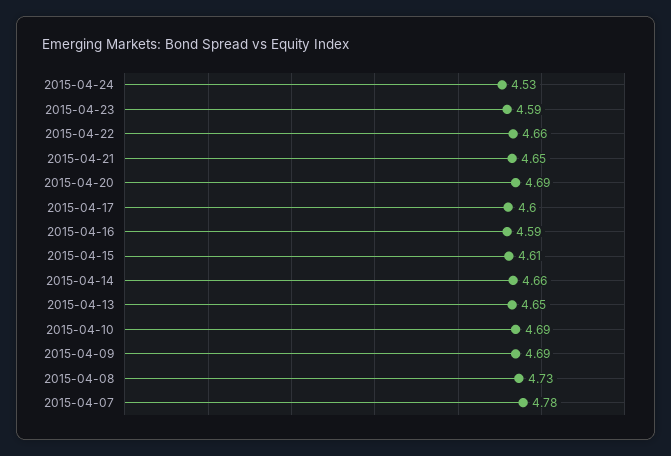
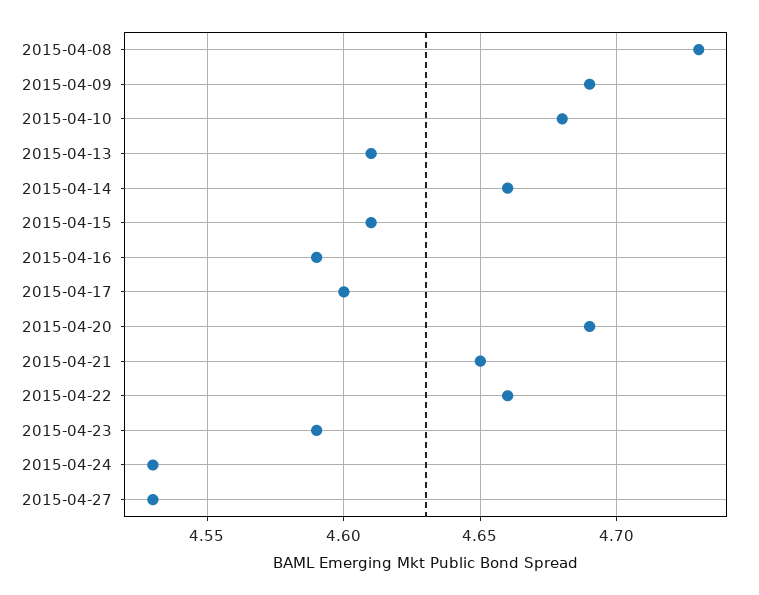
2015-04-13: 4.65 -> 4.61
2015-04-10: 4.69 -> 4.68
2015-04-07: 4.78 -> none
2015-04-27: none -> 4.53

